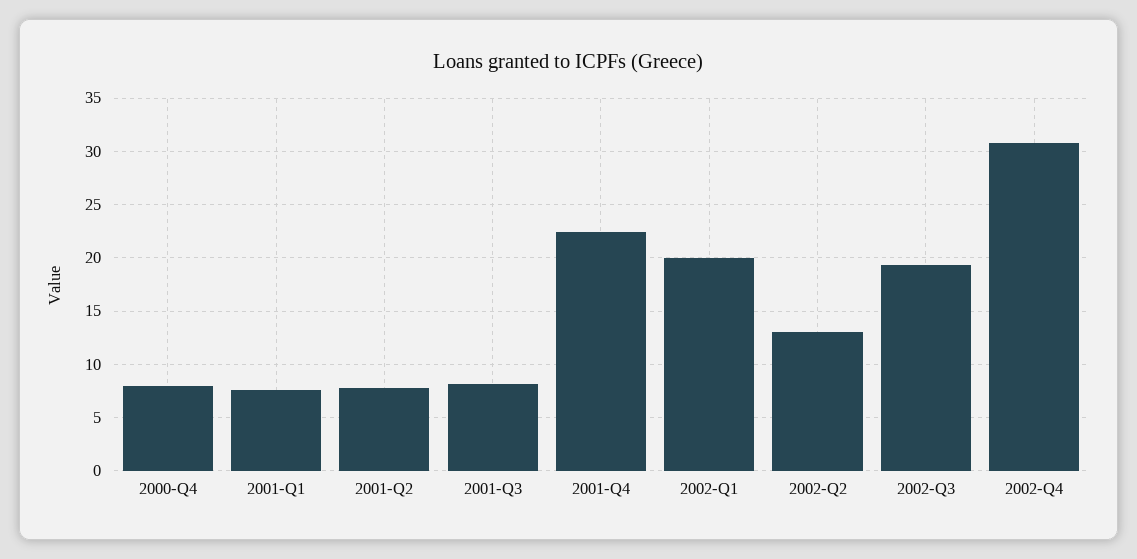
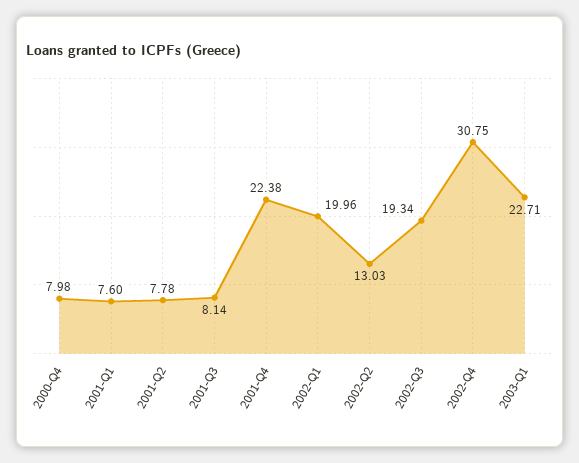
2003-Q1: none -> 22.71

